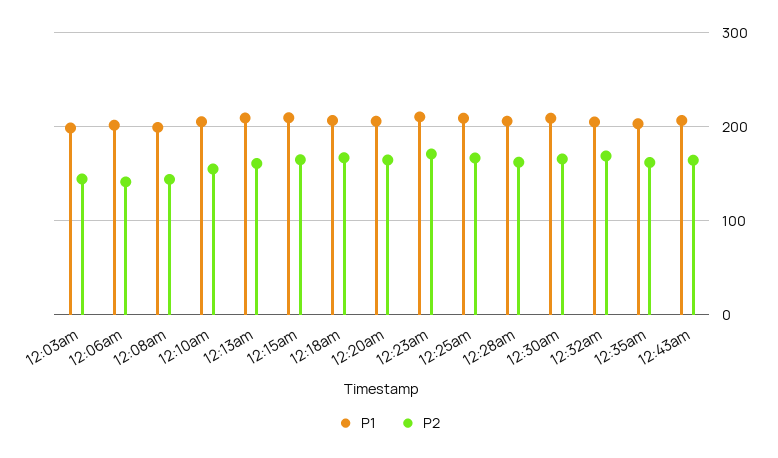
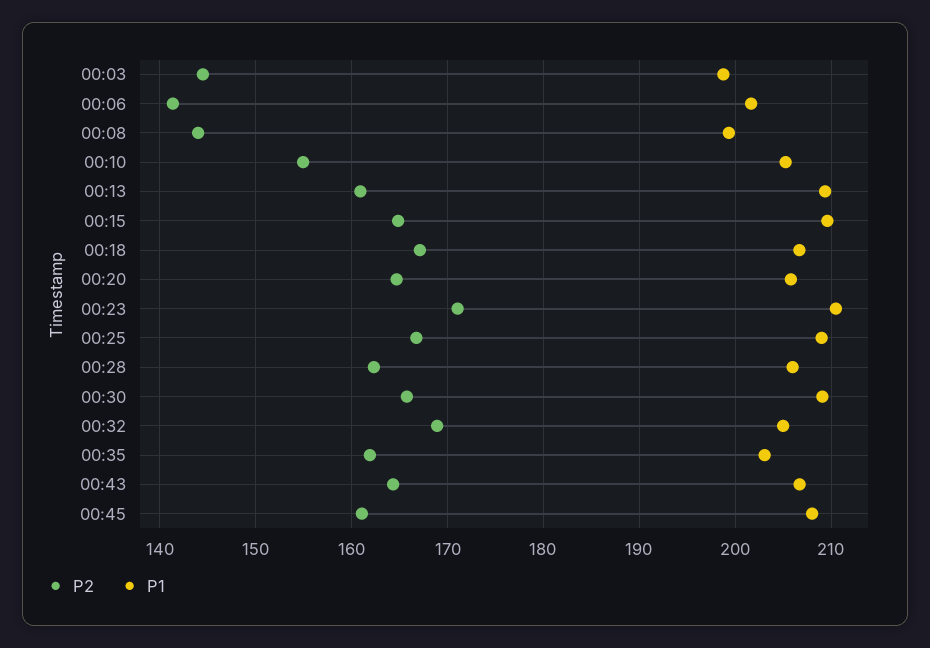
P2, 00:45: none -> 161
P1, 00:45: none -> 208

